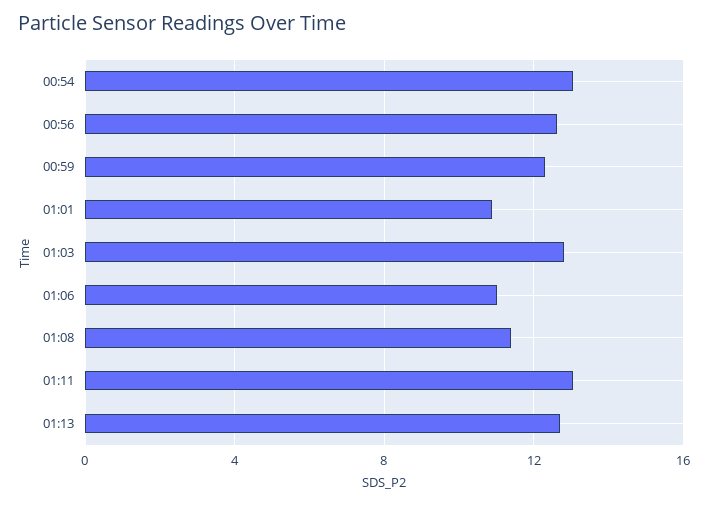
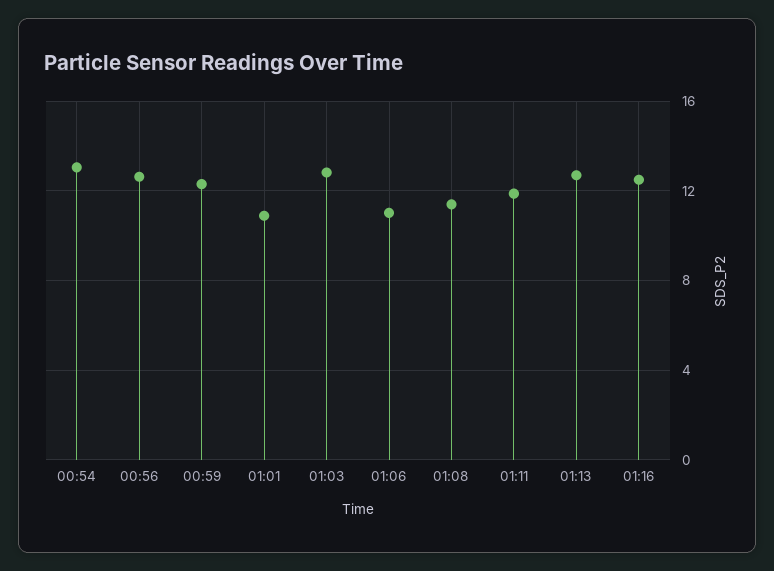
01:11: 13 -> 12
01:16: none -> 12.5

